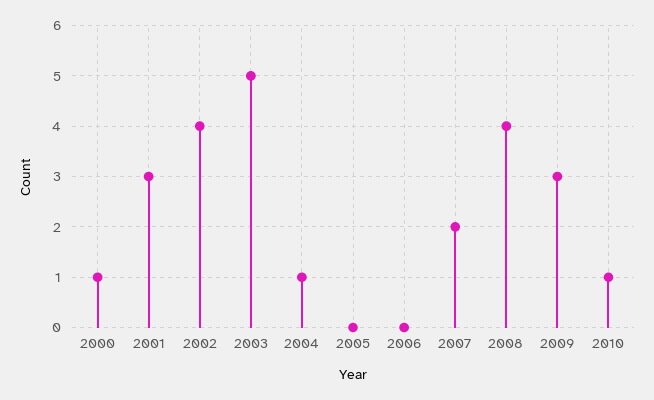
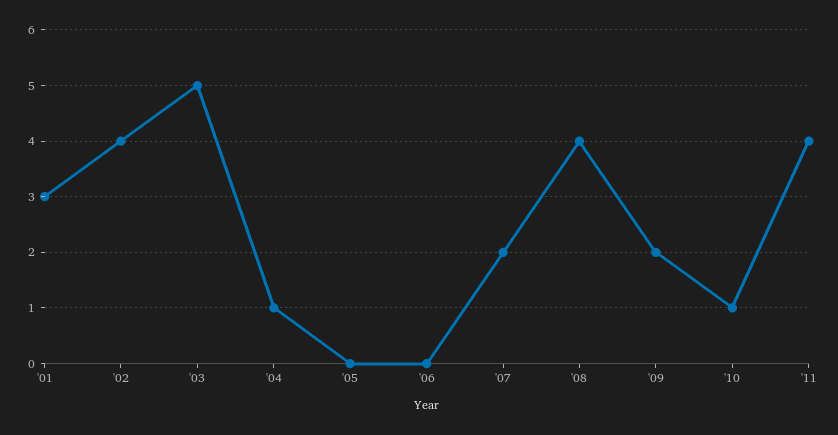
2000: 1 -> none
2009: 3 -> 2
'11: none -> 4

